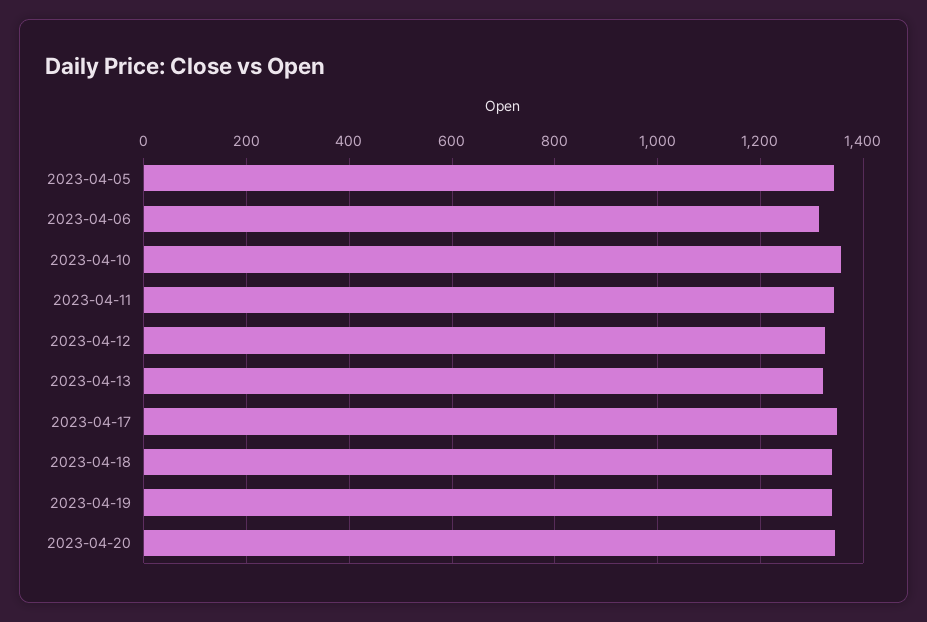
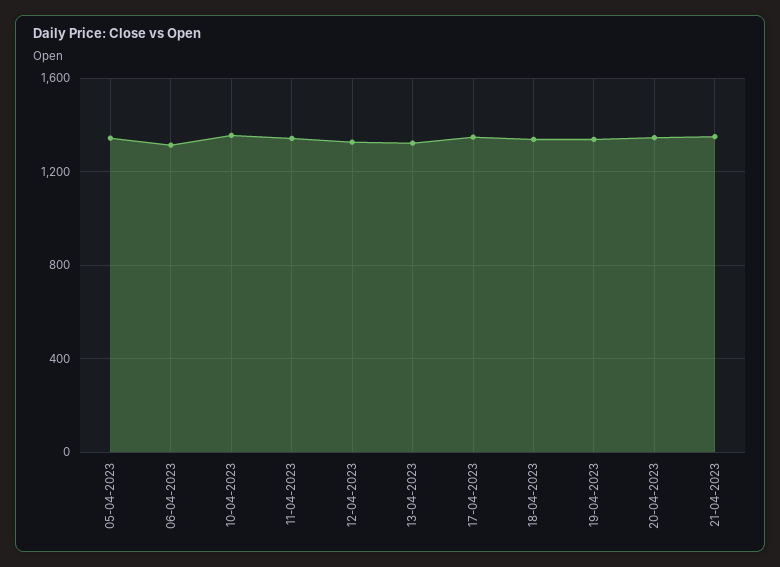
21-04-2023: none -> 1350

